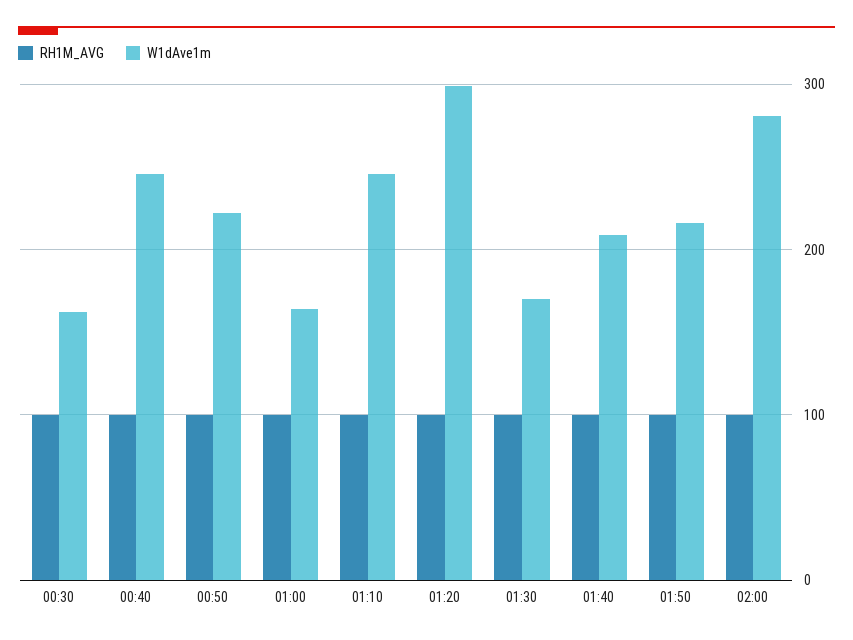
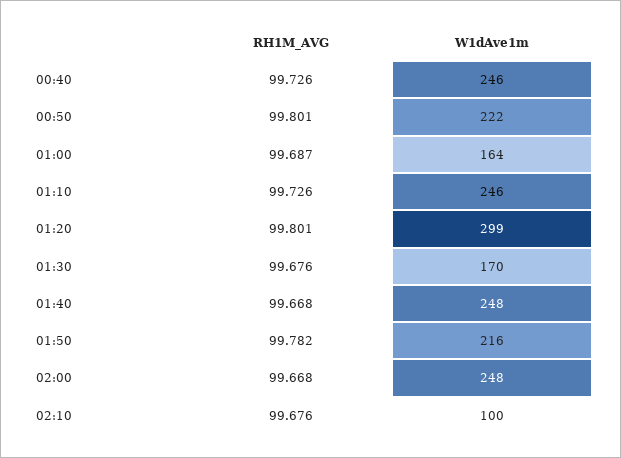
RH1M_AVG, 00:30: 100 -> none
W1dAve1m, 00:30: 160 -> none
W1dAve1m, 01:40: 210 -> 248
W1dAve1m, 02:00: 280 -> 248
RH1M_AVG, 02:10: none -> 99.676
W1dAve1m, 02:10: none -> 100

